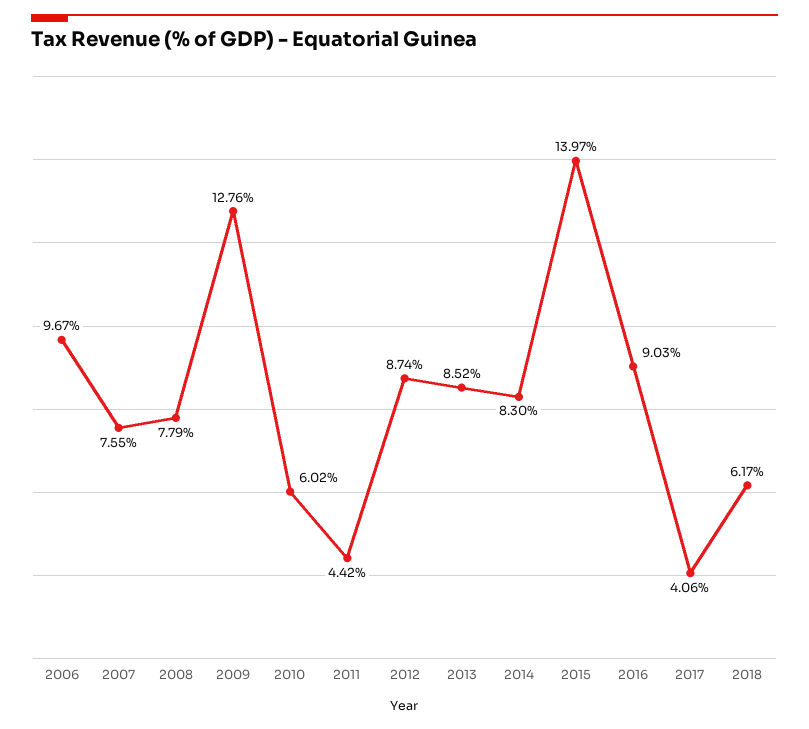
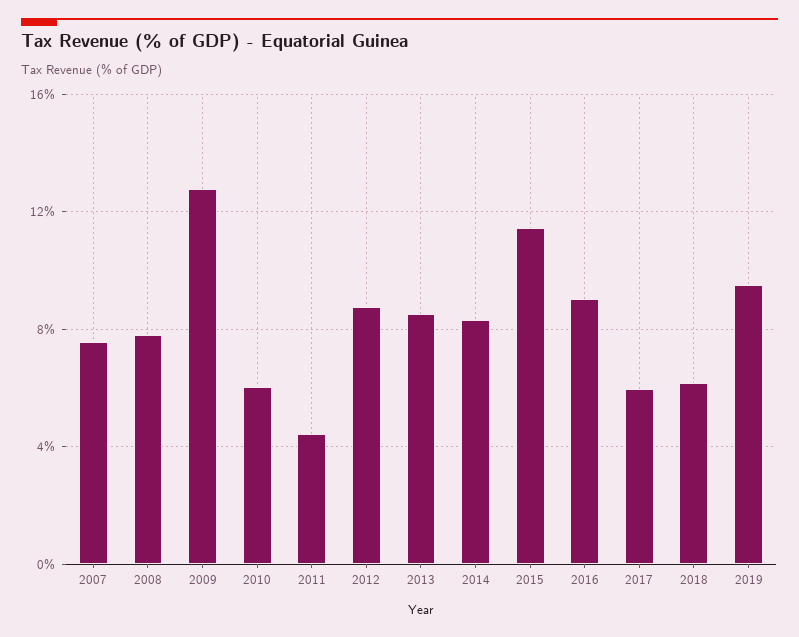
2006: 9.67 -> none
2015: 13.97 -> 11.5
2017: 4.06 -> 6
2019: none -> 9.5

